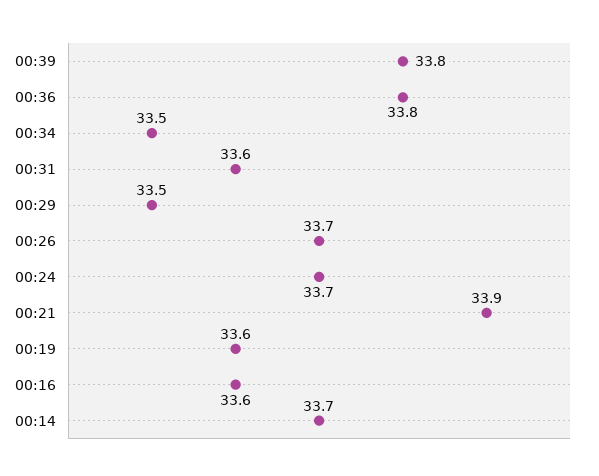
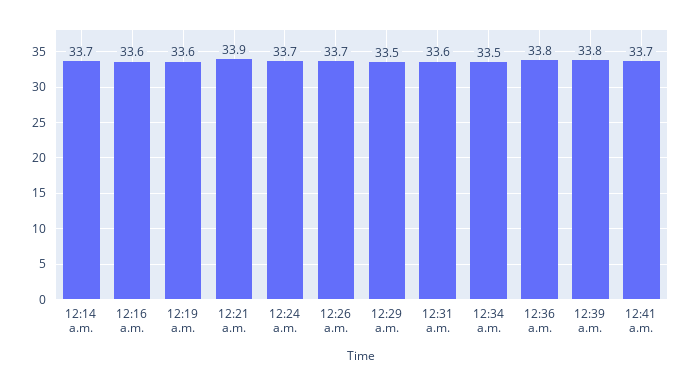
12:41 a.m.: none -> 33.7

